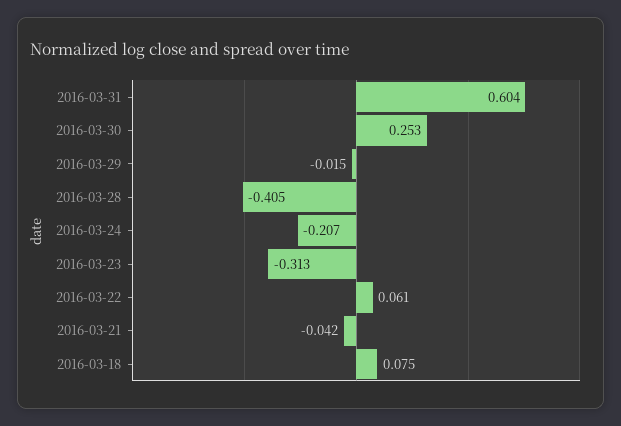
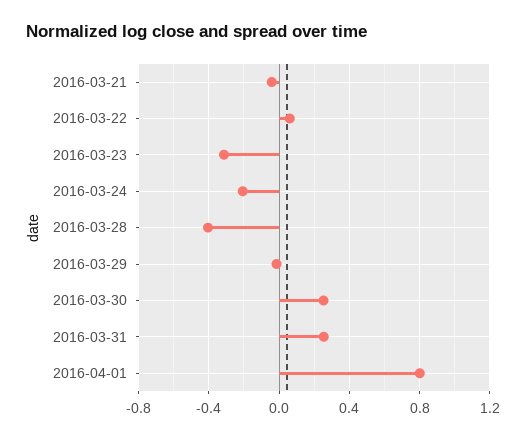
2016-03-31: 0.604 -> 0.25
2016-03-18: 0.075 -> none
2016-04-01: none -> 0.8

